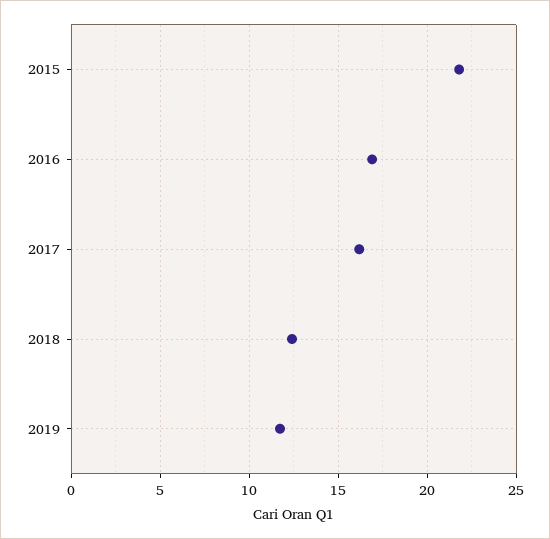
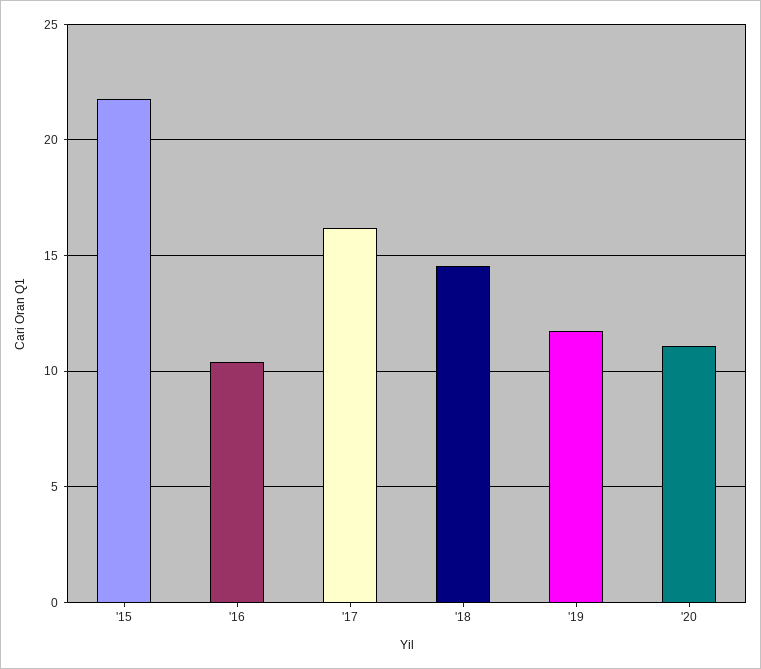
2016: 17 -> 10.5
2018: 12.5 -> 14.5
'20: none -> 11

